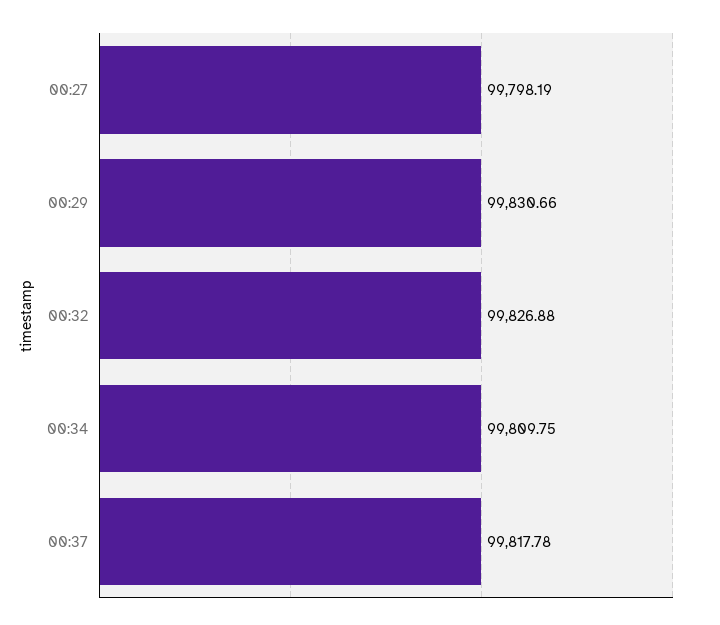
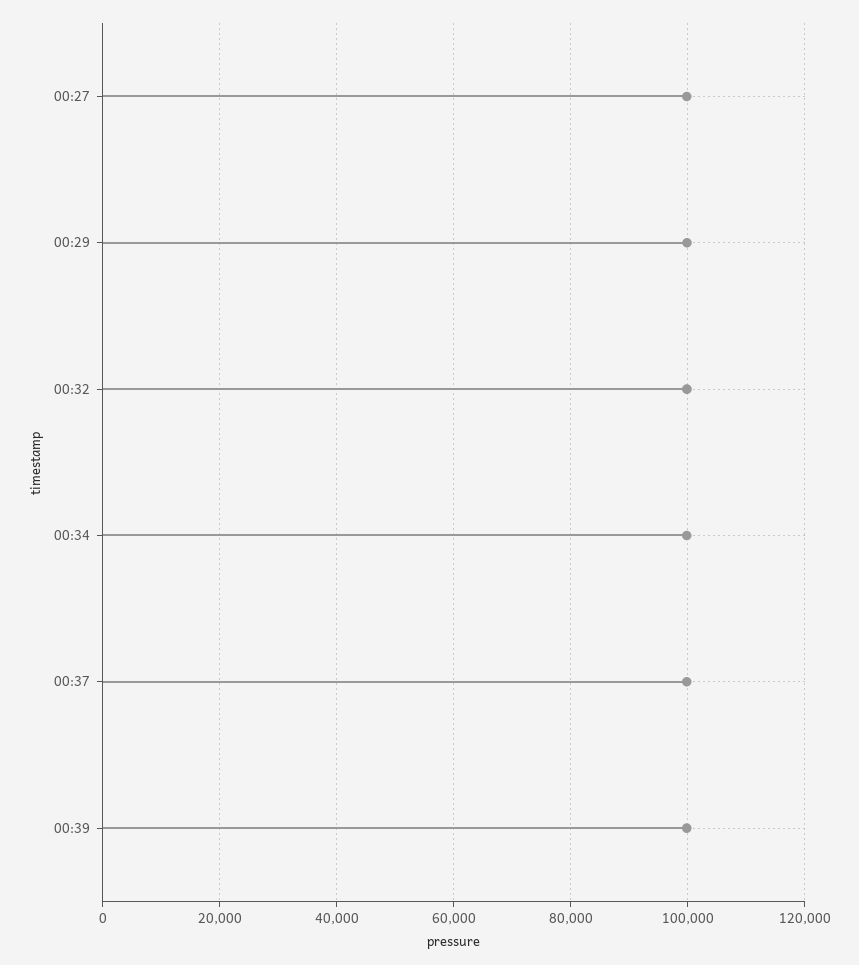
00:39: none -> 100000

